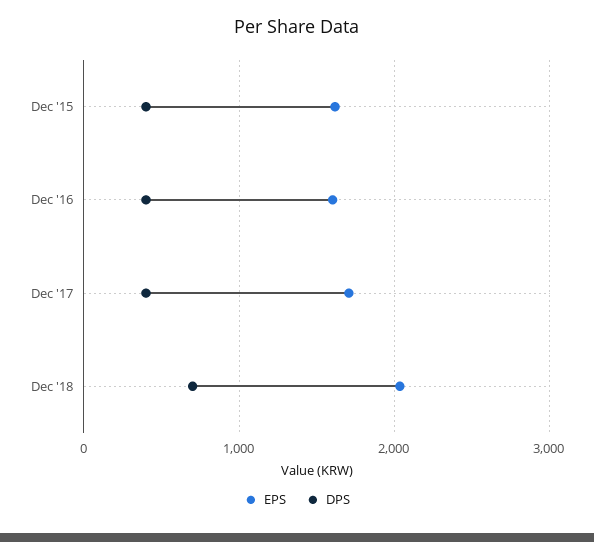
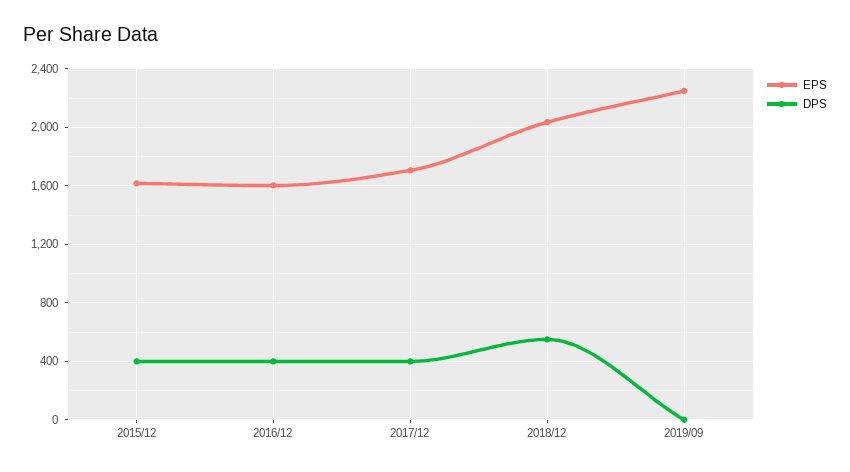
DPS, Dec '18: 700 -> 550
EPS, 2019/09: none -> 2250
DPS, 2019/09: none -> 0

